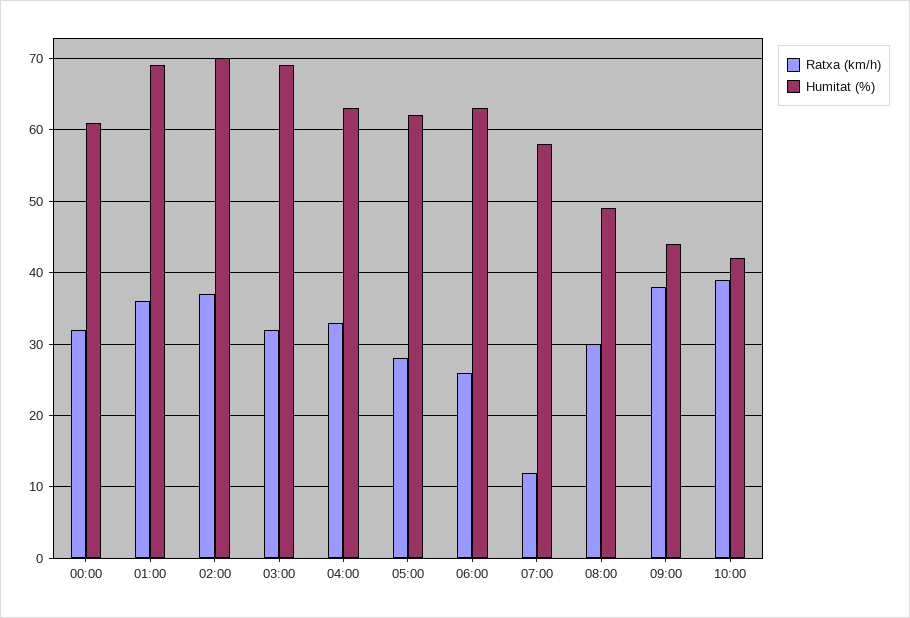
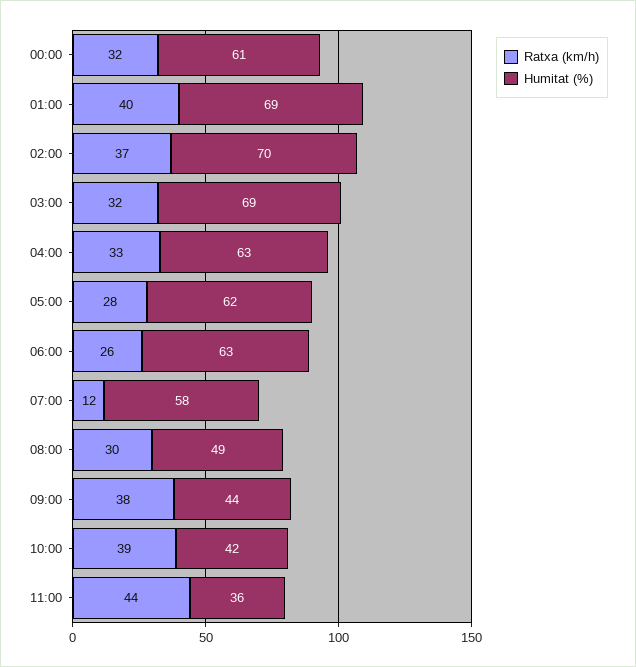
Ratxa (km/h), 01:00: 36 -> 40
Ratxa (km/h), 11:00: none -> 44
Humitat (%), 11:00: none -> 36

